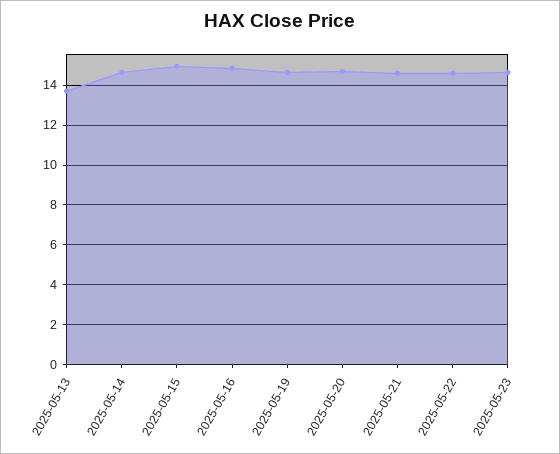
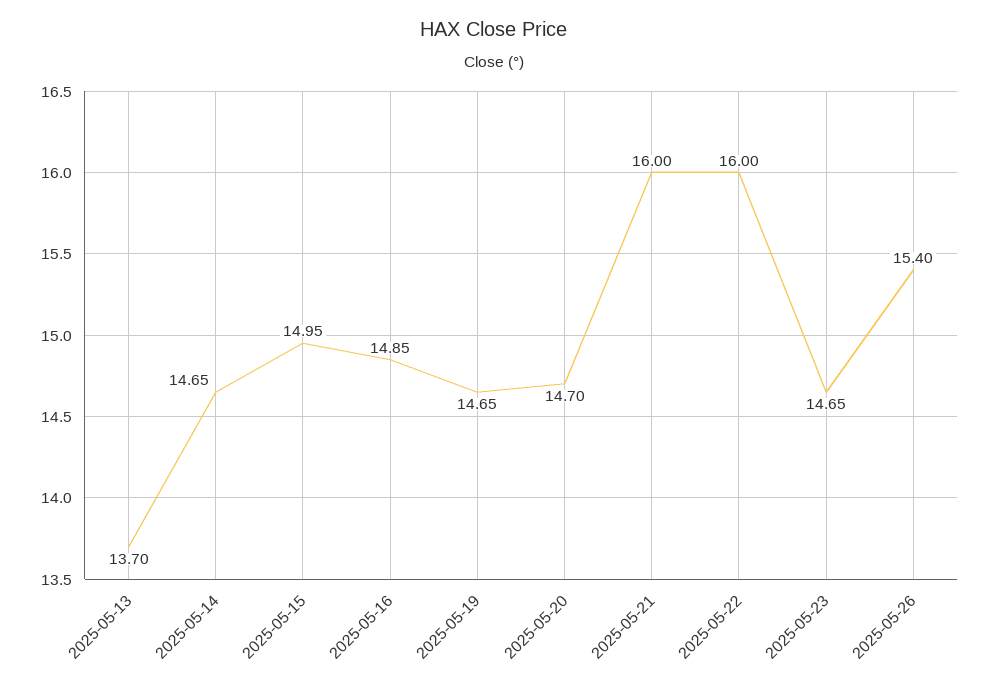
2025-05-21: 14.5 -> 16
2025-05-22: 14.5 -> 16
2025-05-26: none -> 15.4

